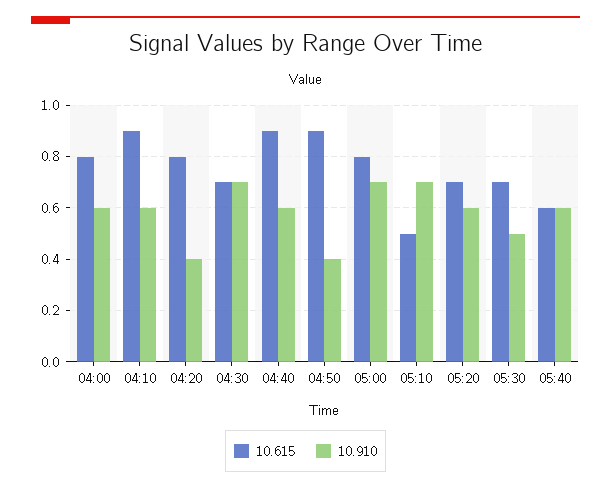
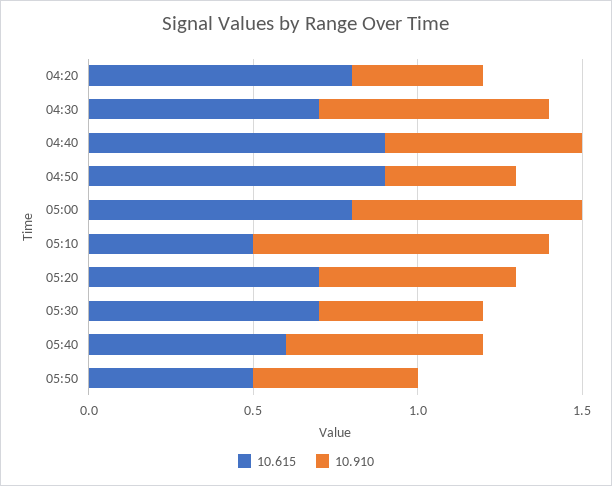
10.615, 04:00: 0.8 -> none
10.910, 04:00: 0.6 -> none
10.615, 04:10: 0.9 -> none
10.910, 04:10: 0.6 -> none
10.910, 05:10: 0.7 -> 0.9
10.615, 05:50: none -> 0.5
10.910, 05:50: none -> 0.5

